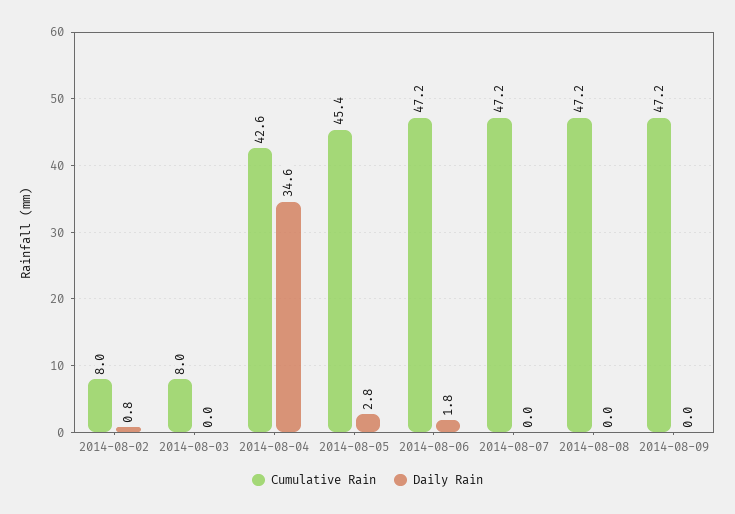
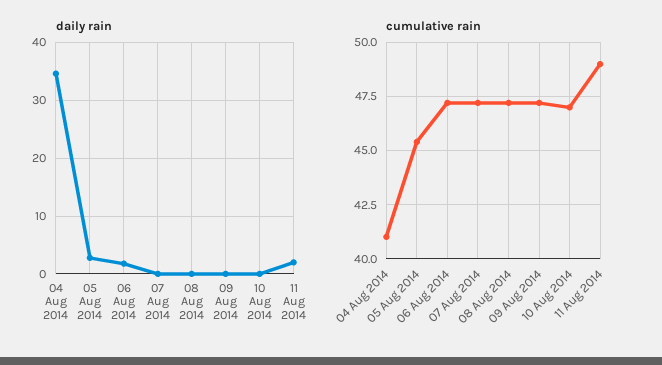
Cumulative Rain, 2014-08-02: 8 -> none
Daily Rain, 2014-08-02: 0.8 -> none
Cumulative Rain, 2014-08-03: 8 -> none
Daily Rain, 2014-08-03: 0 -> none
Cumulative Rain, 2014-08-04: 42.6 -> 41
Daily Rain, 10 Aug 2014: none -> 0
Daily Rain, 11 Aug 2014: none -> 2
Cumulative Rain, 10 Aug 2014: none -> 47
Cumulative Rain, 11 Aug 2014: none -> 49

